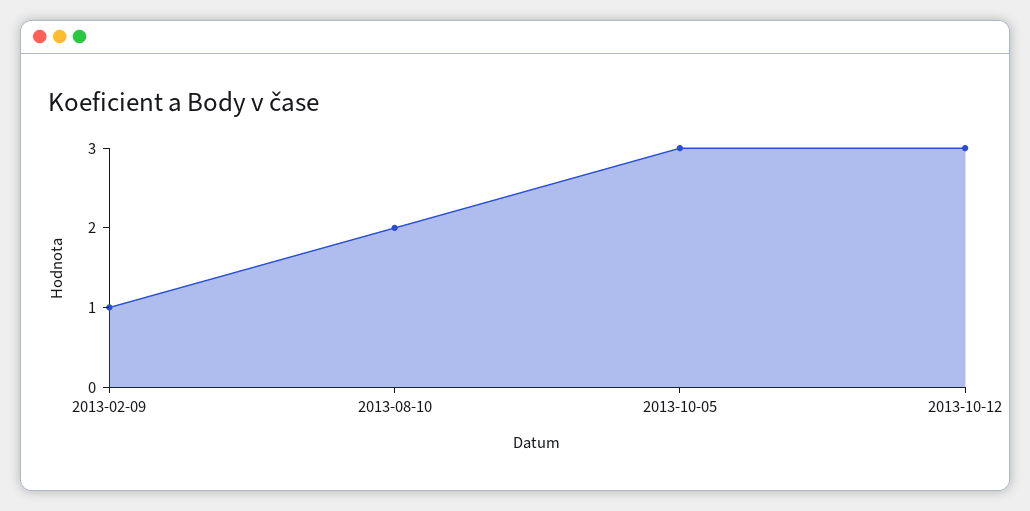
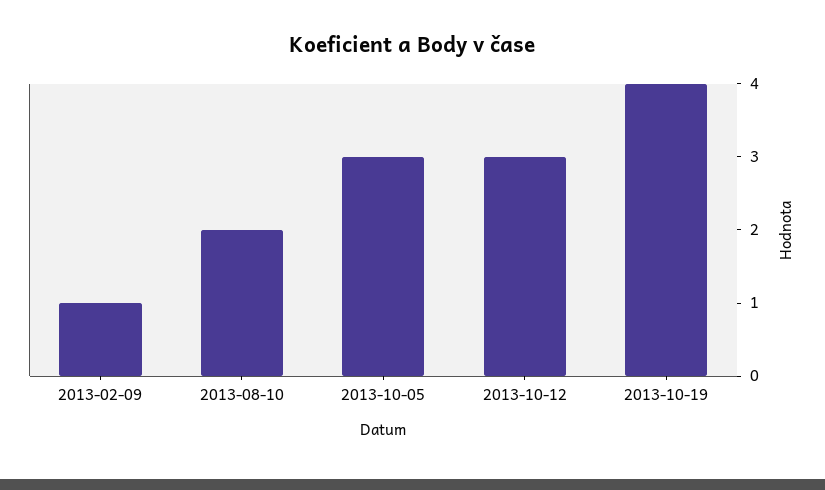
2013-10-19: none -> 4

